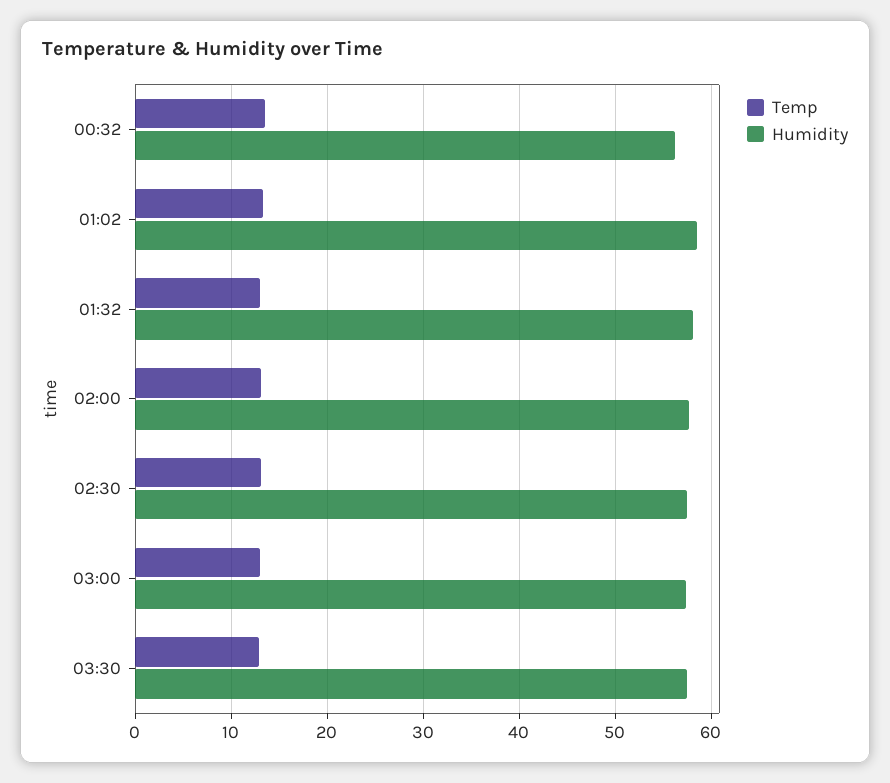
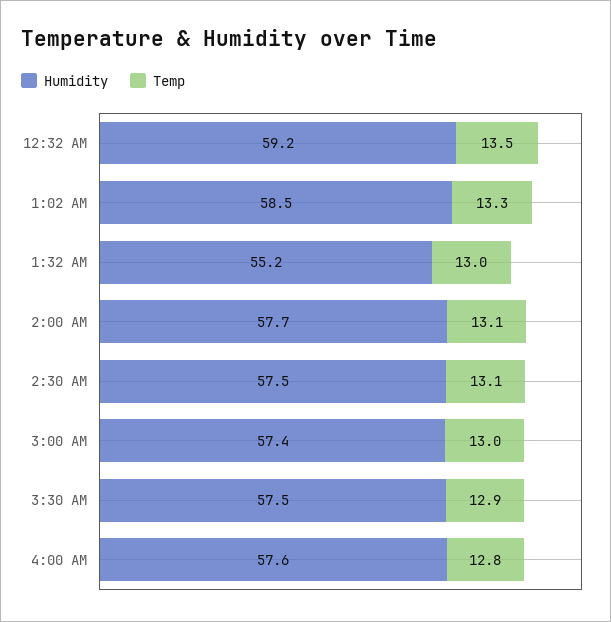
Humidity, 00:32: 56 -> 59.2
Humidity, 01:32: 58 -> 55.2
Humidity, 4:00 AM: none -> 57.6
Temp, 4:00 AM: none -> 12.8

